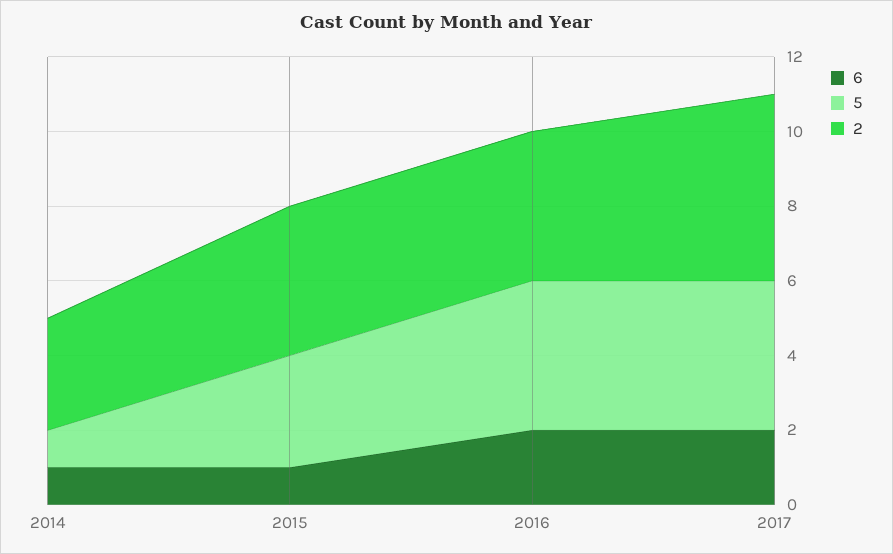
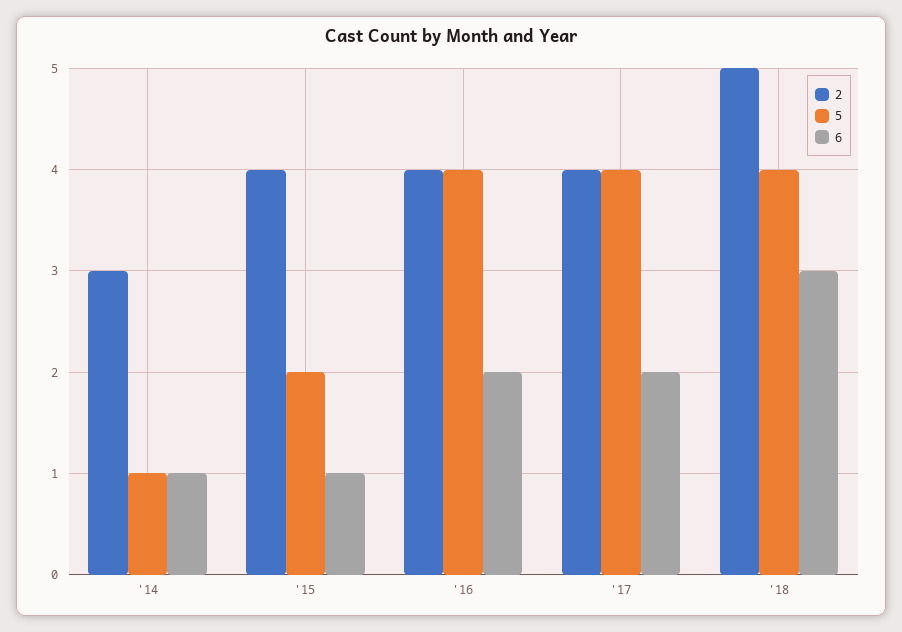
5, 2015: 3 -> 2
2, 2017: 5 -> 4
2, '18: none -> 5
5, '18: none -> 4
6, '18: none -> 3

